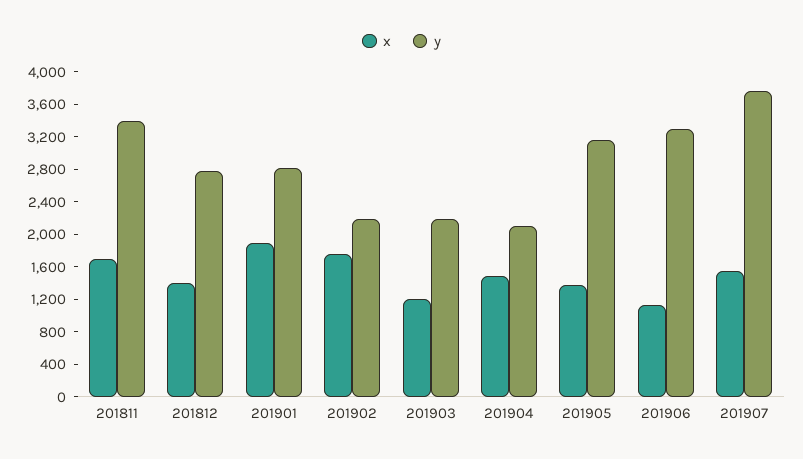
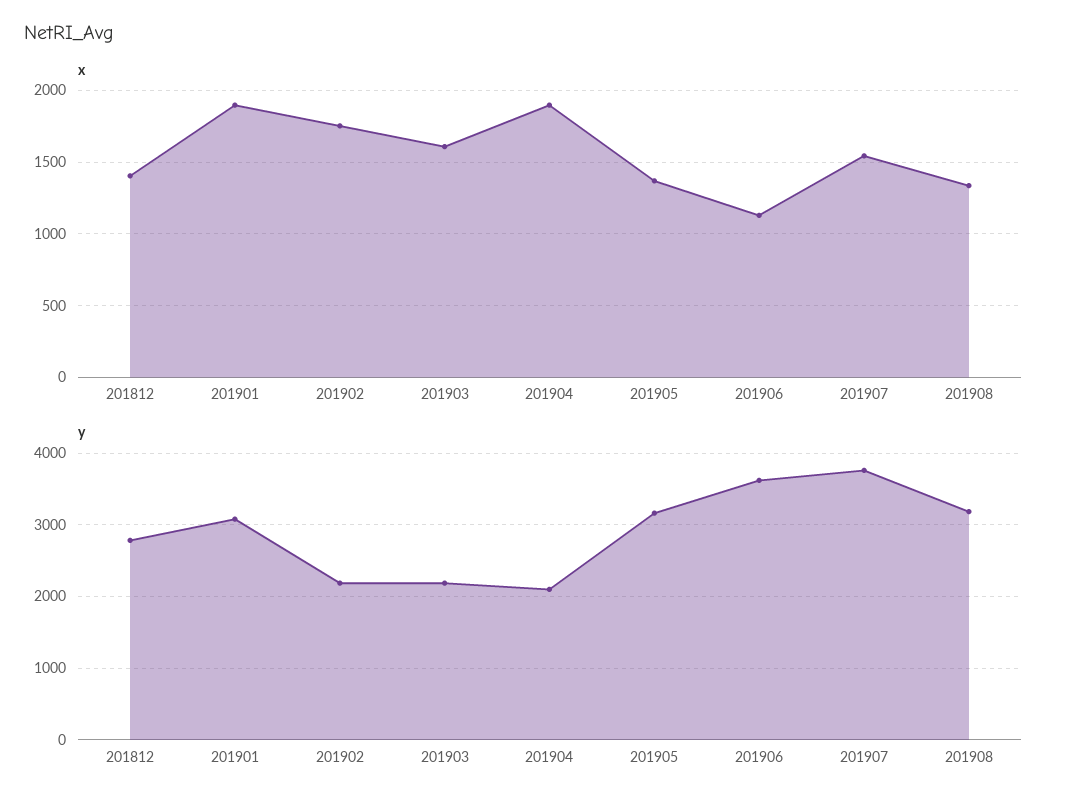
x, 201811: 1700 -> none
y, 201811: 3400 -> none
y, 201901: 2800 -> 3100
x, 201903: 1200 -> 1600
x, 201904: 1500 -> 1900
y, 201906: 3300 -> 3600
x, 201908: none -> 1350
y, 201908: none -> 3200

